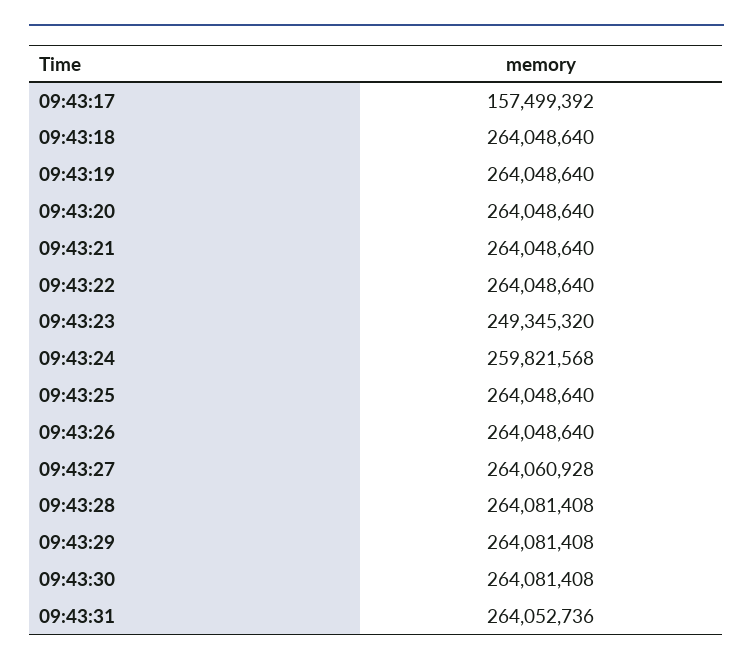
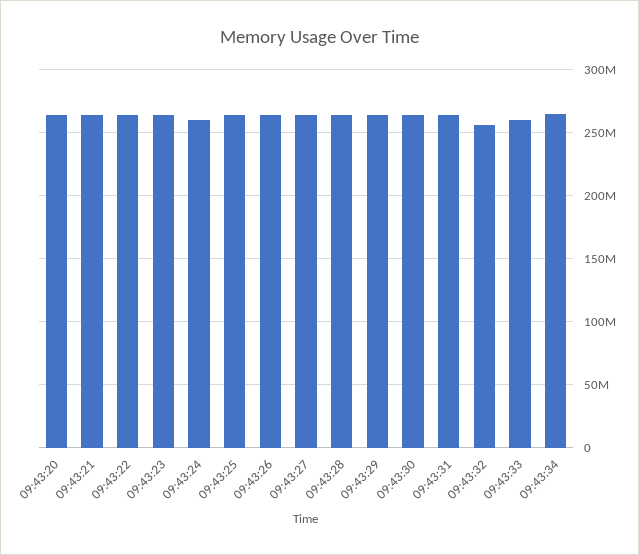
09:43:17: 157499392 -> none
09:43:18: 264048640 -> none
09:43:19: 264048640 -> none
09:43:23: 249345320 -> 265000000
09:43:32: none -> 255000000
09:43:33: none -> 260000000
09:43:34: none -> 265000000

